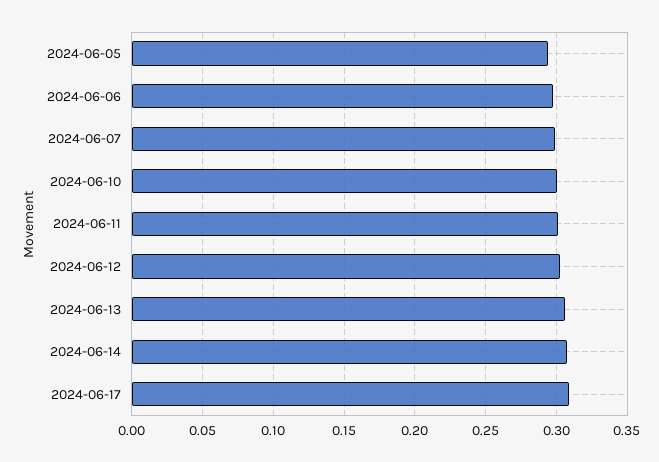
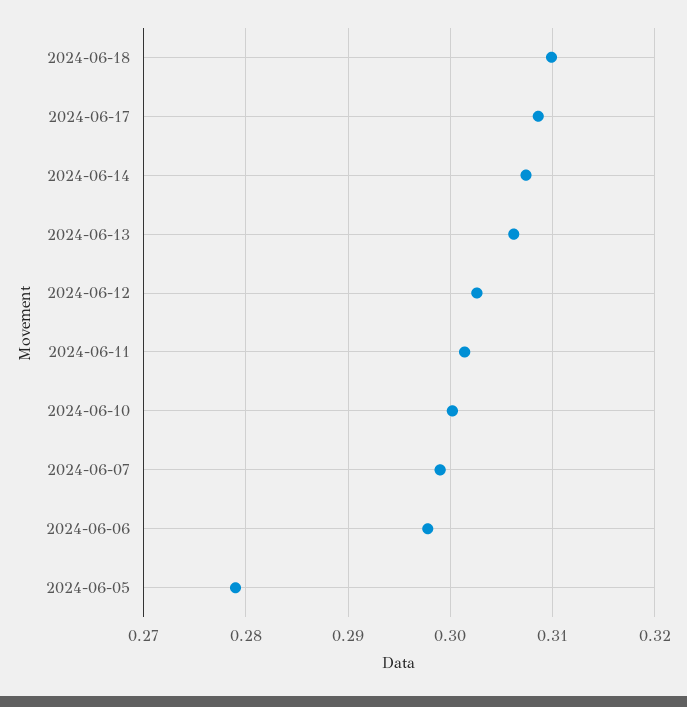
2024-06-05: 0.295 -> 0.279
2024-06-18: none -> 0.31

